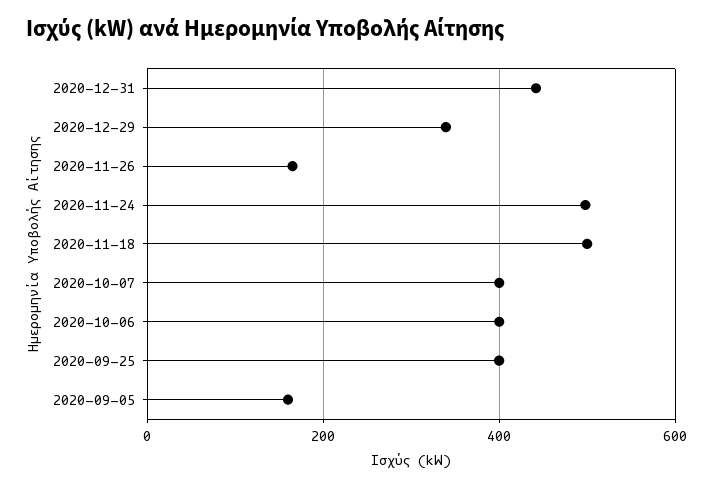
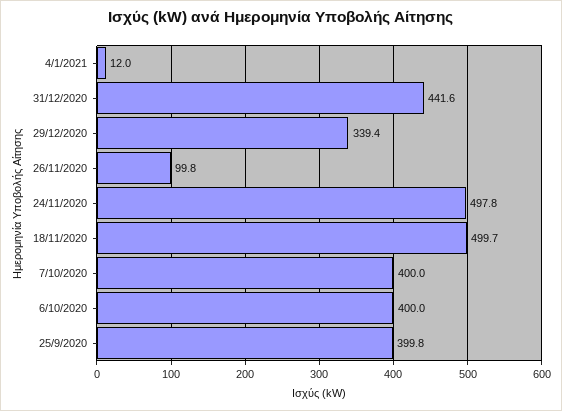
2020-11-26: 160 -> 99.8
2020-09-05: 160 -> none
4/1/2021: none -> 12

